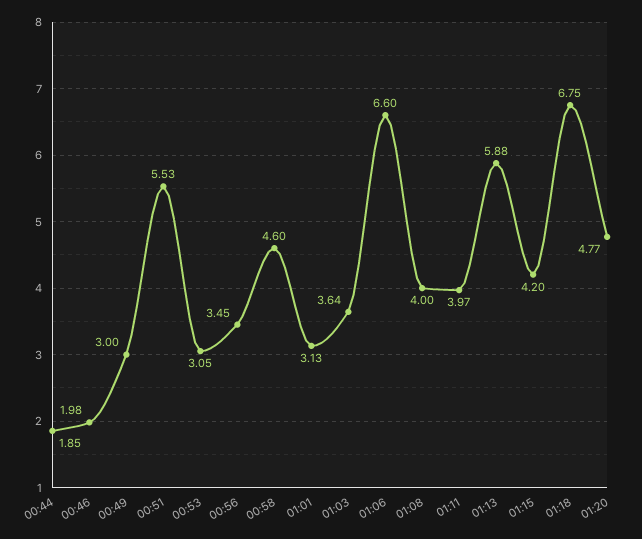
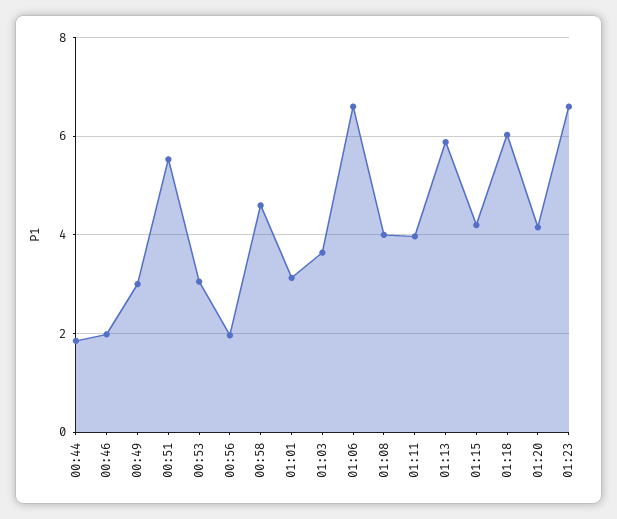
00:56: 3.45 -> 2
01:18: 6.75 -> 6
01:20: 4.77 -> 4.2
01:23: none -> 6.6

